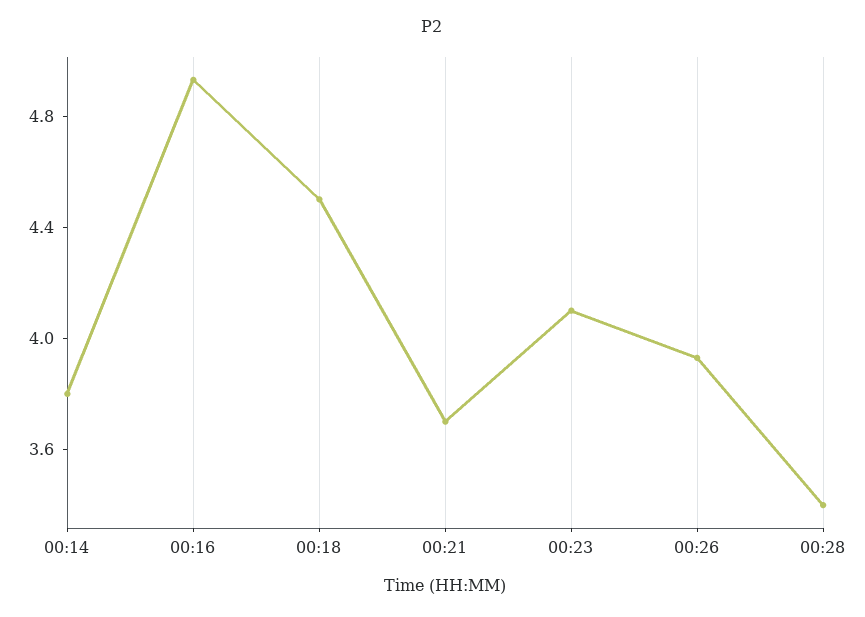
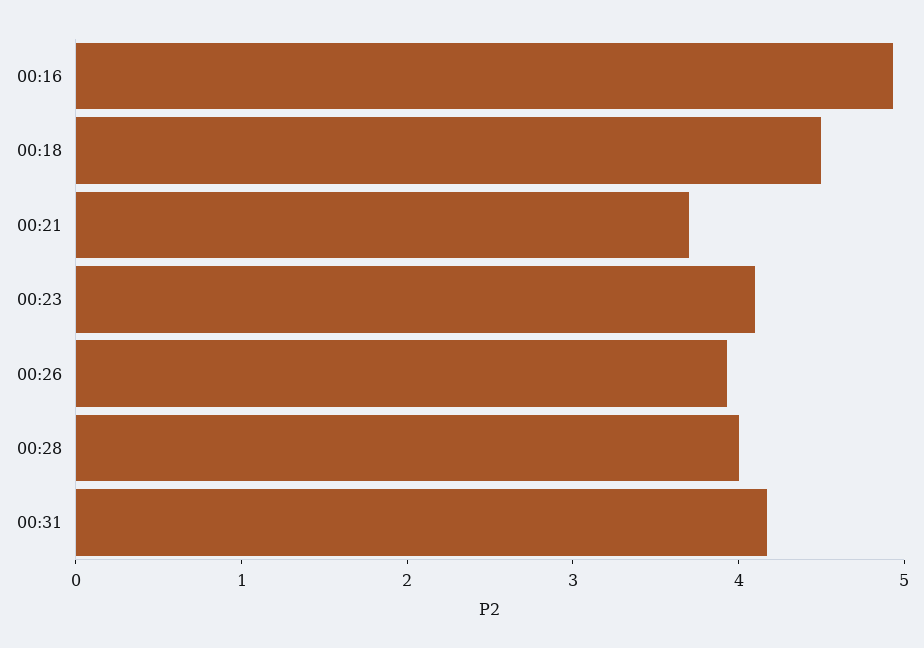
00:14: 3.8 -> none
00:28: 3.4 -> 4
00:31: none -> 4.2

